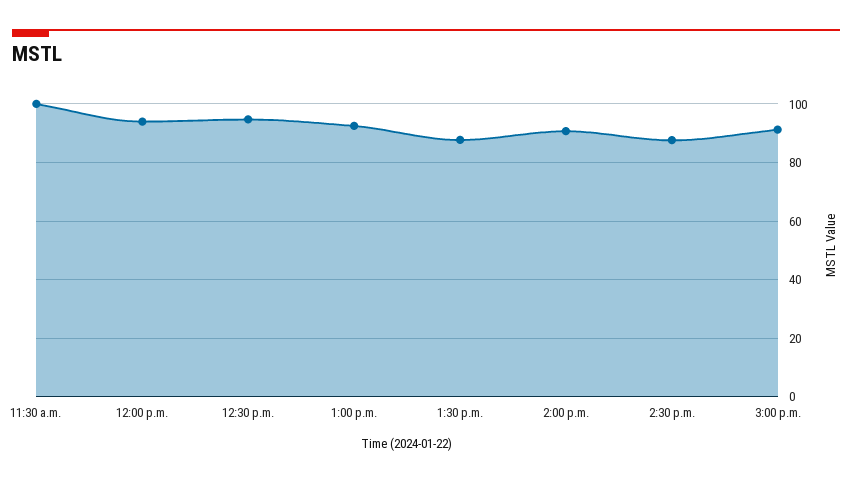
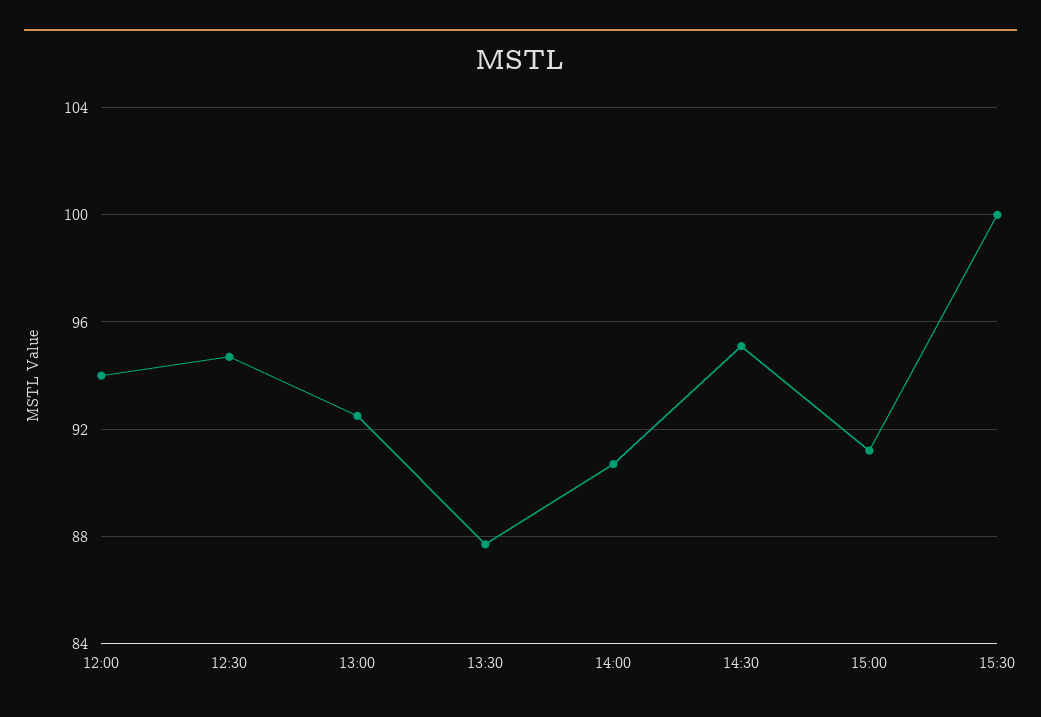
11:30 a.m.: 100 -> none
2:30 p.m.: 87.5 -> 95
15:30: none -> 100

